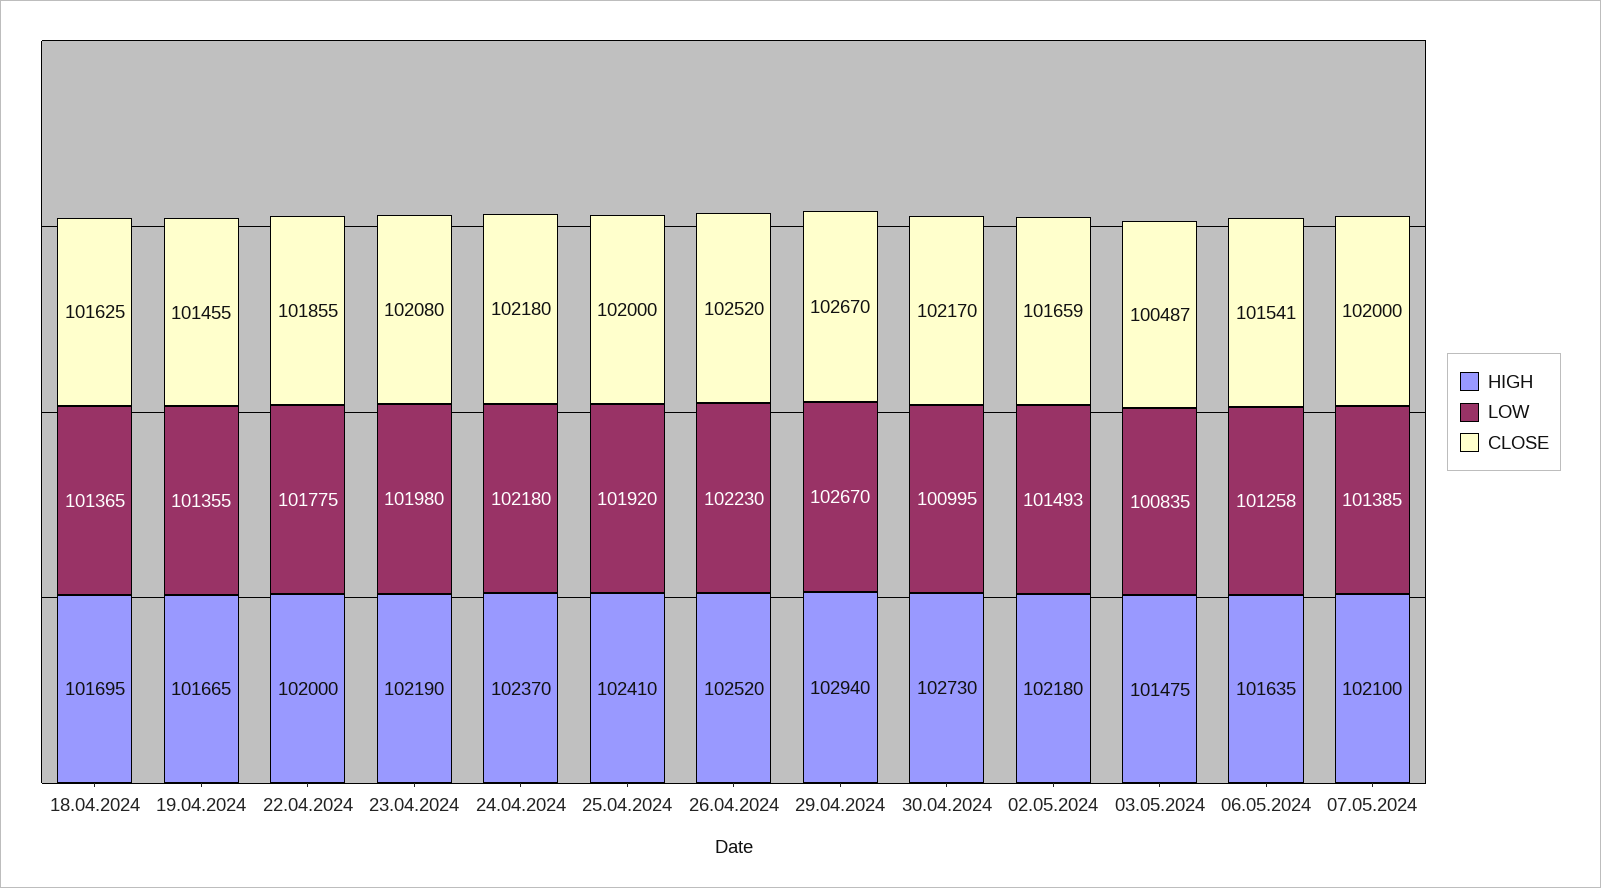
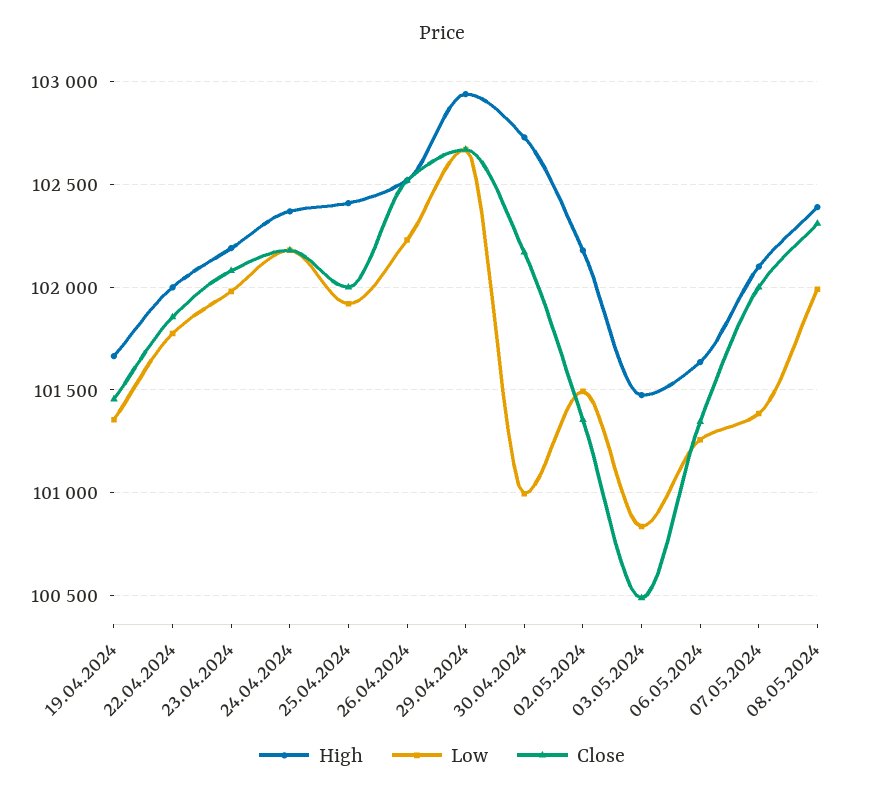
HIGH, 18.04.2024: 101695 -> none
LOW, 18.04.2024: 101365 -> none
CLOSE, 18.04.2024: 101625 -> none
CLOSE, 02.05.2024: 101659 -> 101350
CLOSE, 06.05.2024: 101541 -> 101350
HIGH, 08.05.2024: none -> 102400
LOW, 08.05.2024: none -> 102000
CLOSE, 08.05.2024: none -> 102300

